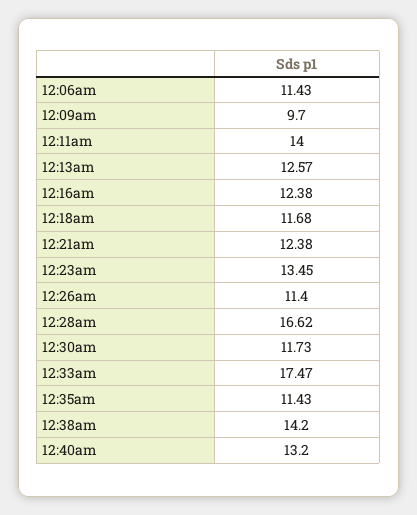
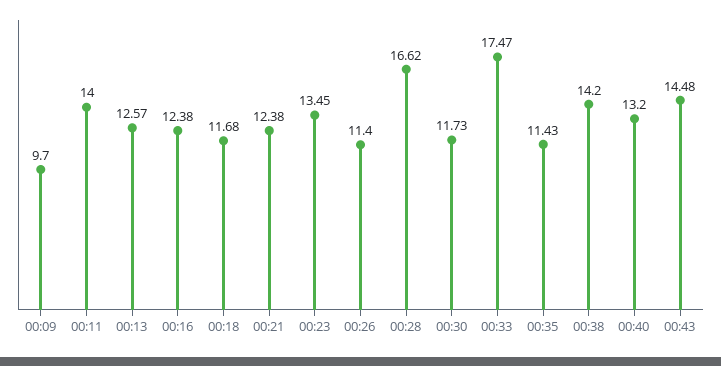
12:06am: 11.43 -> none
00:43: none -> 14.48

